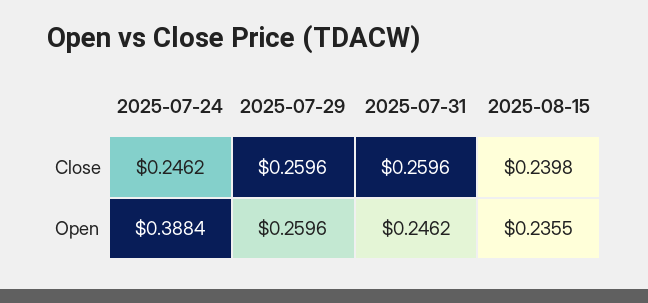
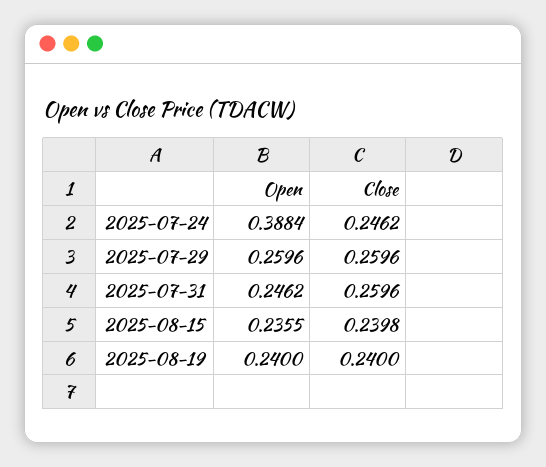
2025-08-19, Open: none -> 0.24
2025-08-19, Close: none -> 0.24

